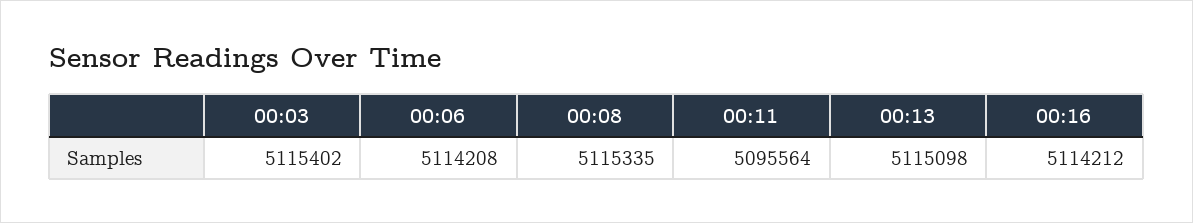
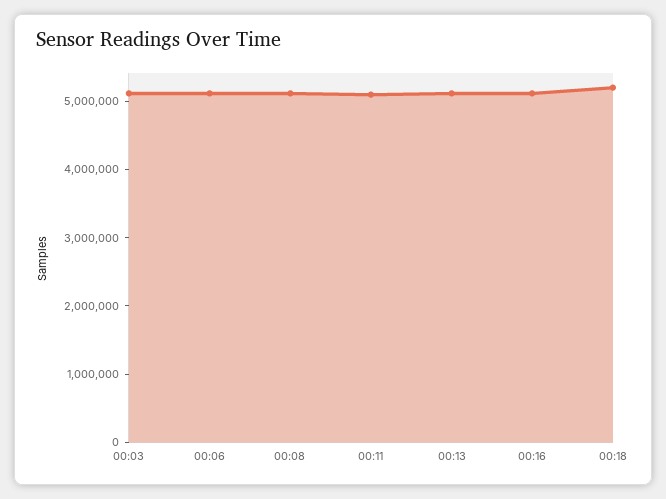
00:18: none -> 5200000

